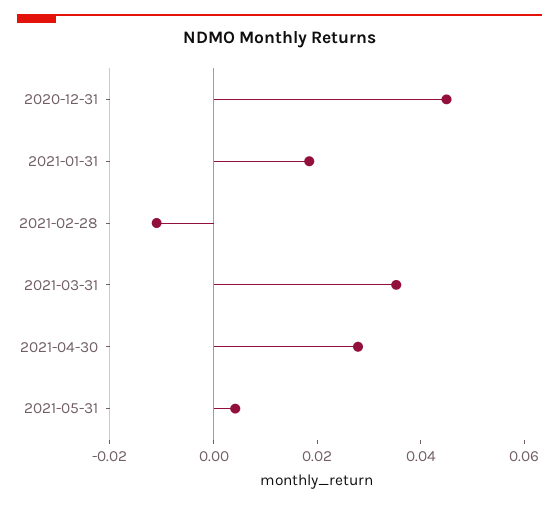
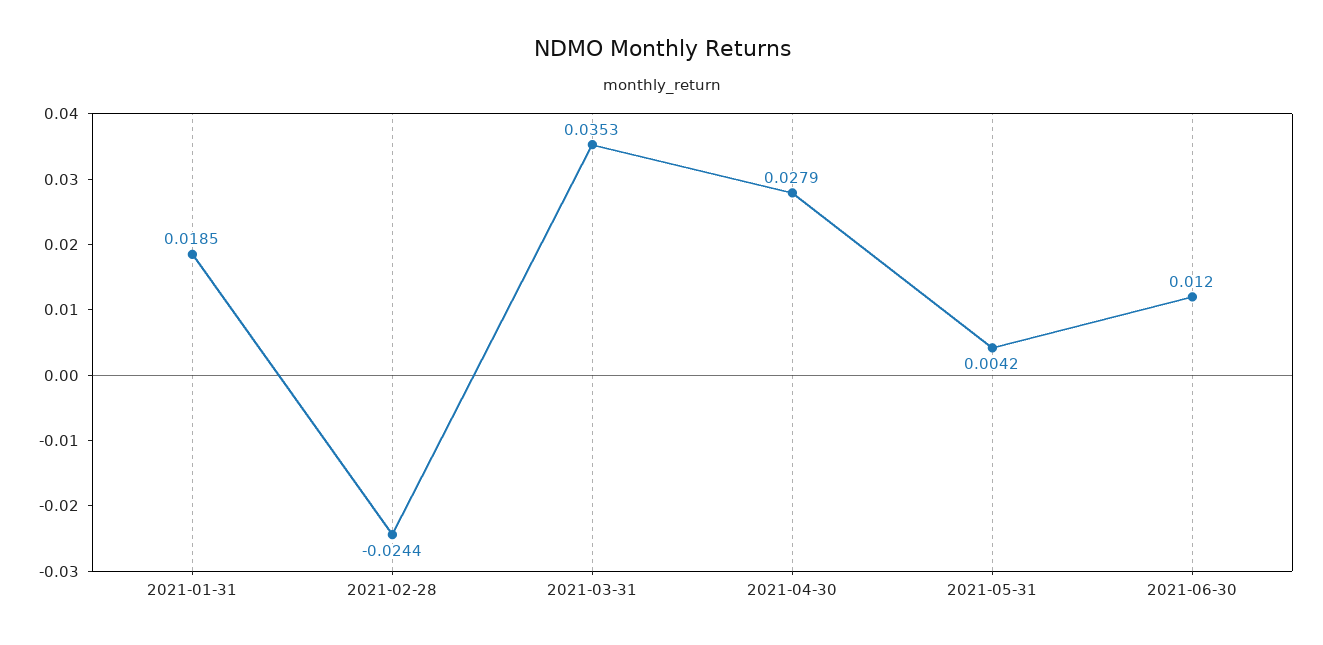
2020-12-31: 0.045 -> none
2021-02-28: -0.01 -> -0.0244
2021-06-30: none -> 0.012

